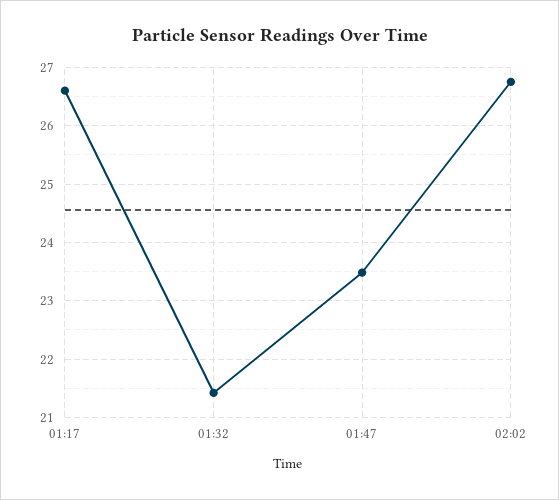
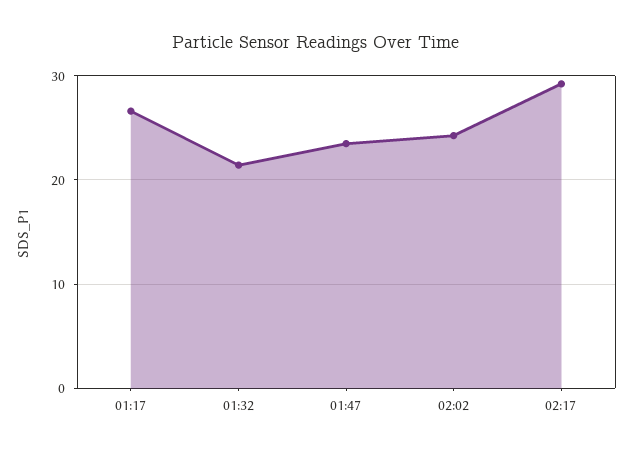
02:02: 26.8 -> 24
02:17: none -> 29

